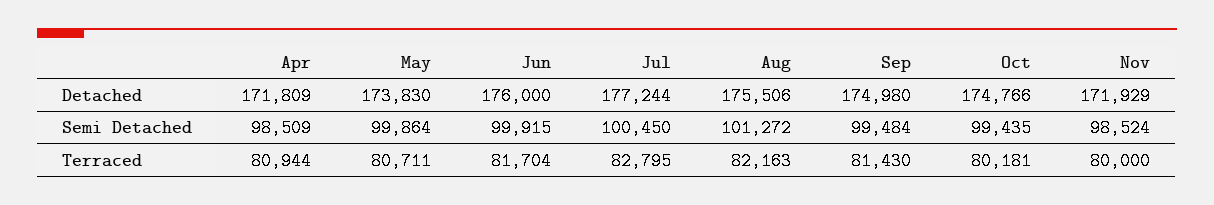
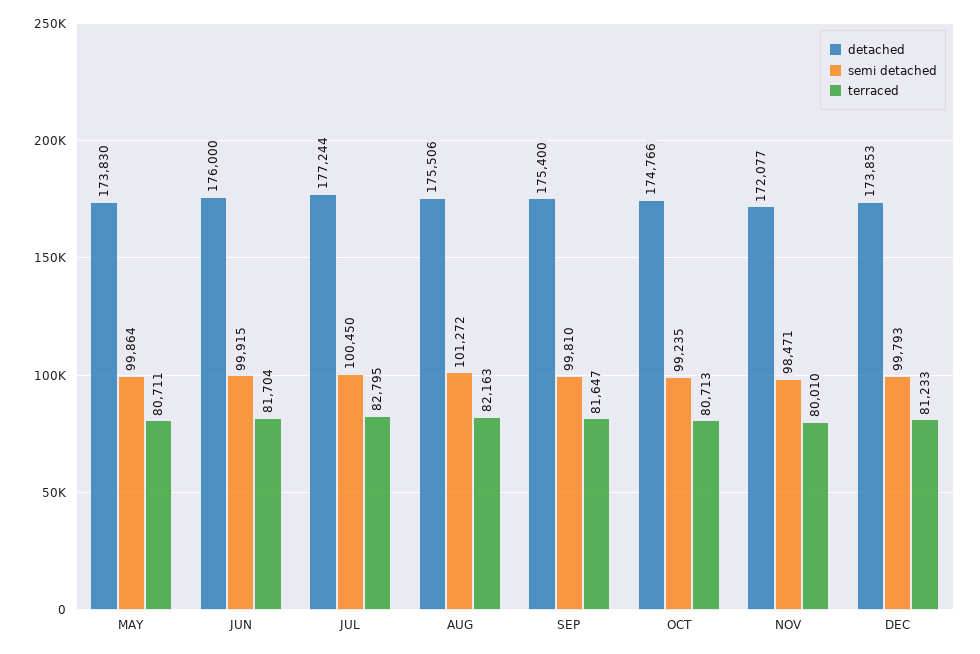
Detached, Apr: 171809 -> none
Detached, Sep: 174980 -> 175400
Detached, Nov: 171929 -> 172077
Semi Detached, Apr: 98509 -> none
Semi Detached, Sep: 99484 -> 99810
Semi Detached, Oct: 99435 -> 99235
Semi Detached, Nov: 98524 -> 98471
Terraced, Apr: 80944 -> none
Terraced, Sep: 81430 -> 81647
Terraced, Oct: 80181 -> 80713
Terraced, Nov: 80000 -> 80010
Detached, DEC: none -> 173853
Semi Detached, DEC: none -> 99793
Terraced, DEC: none -> 81233

